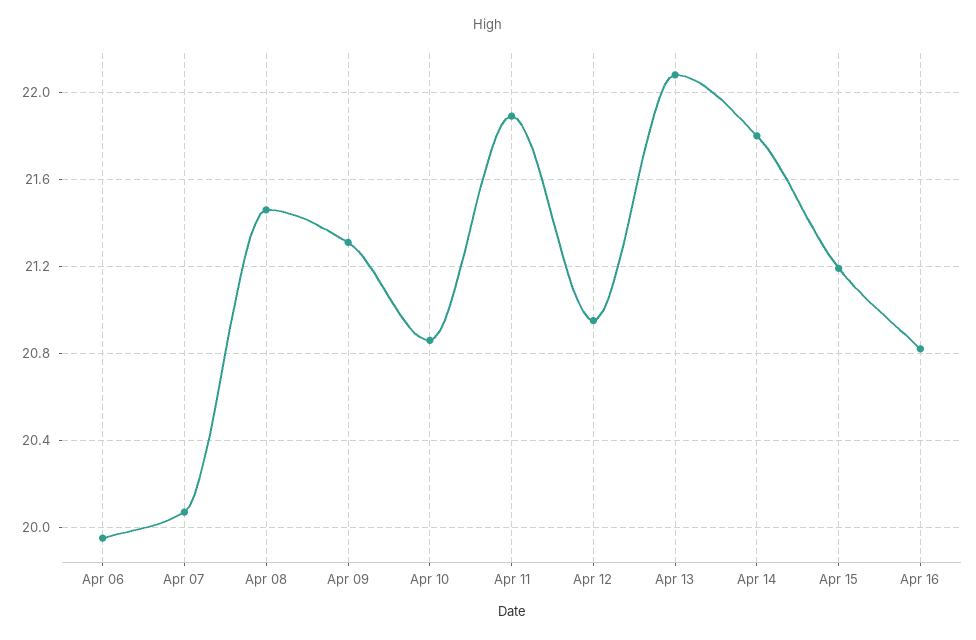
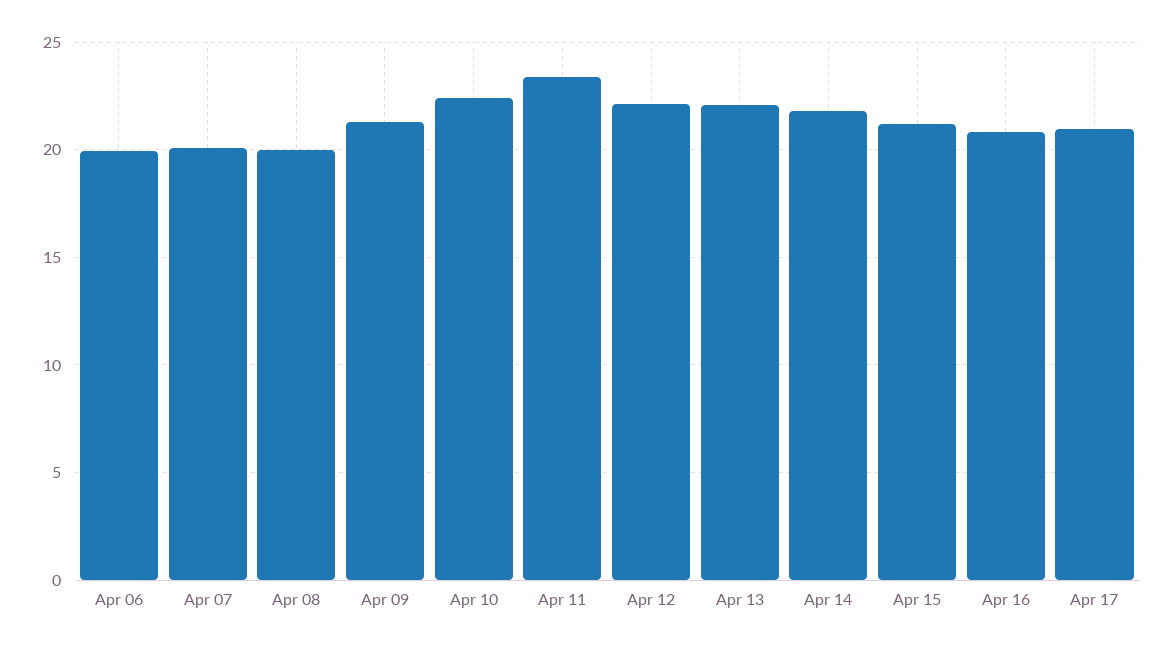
Apr 08: 21.45 -> 20
Apr 10: 20.85 -> 22.5
Apr 11: 21.9 -> 23.5
Apr 12: 20.95 -> 22
Apr 17: none -> 21

